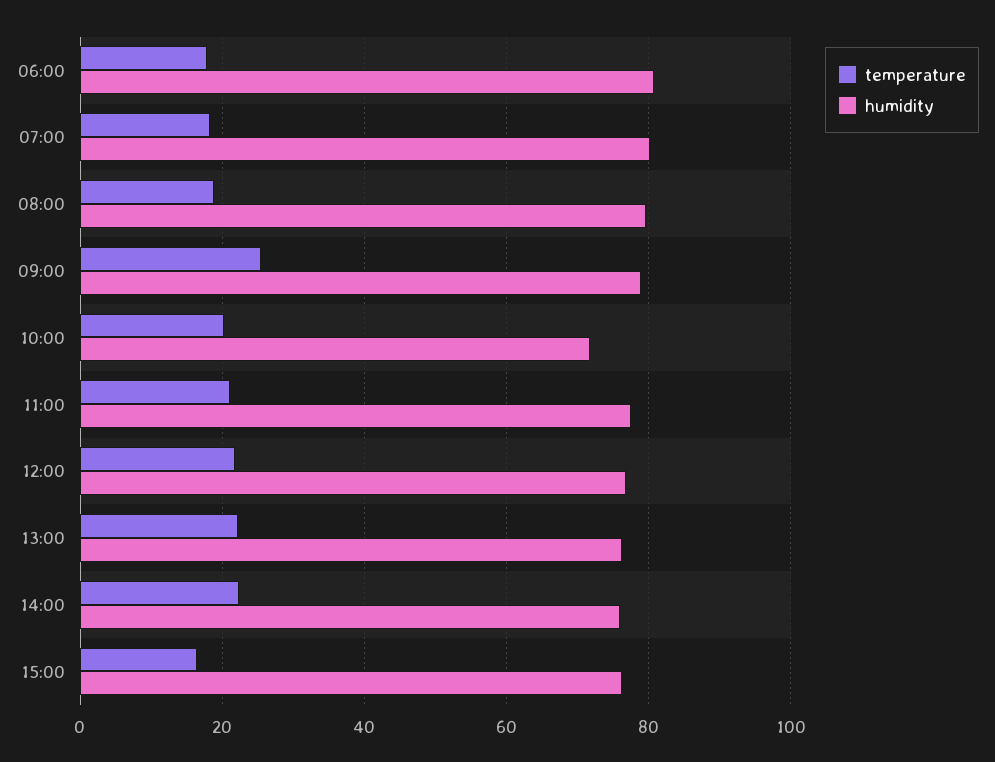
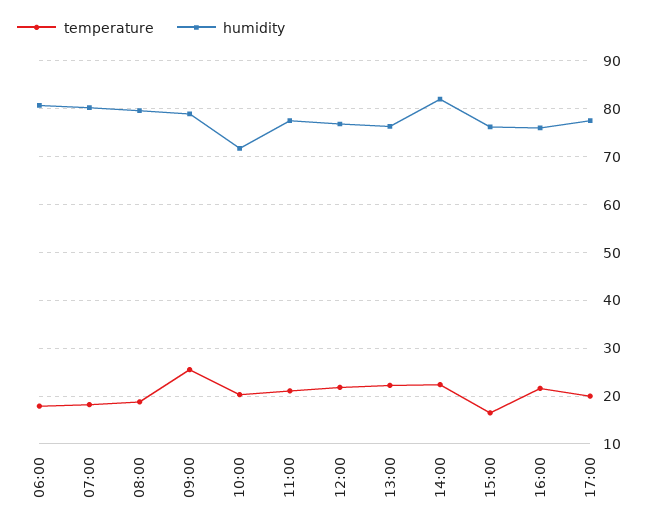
humidity, 14:00: 76 -> 82
temperature, 16:00: none -> 22
humidity, 16:00: none -> 76
temperature, 17:00: none -> 20
humidity, 17:00: none -> 78

